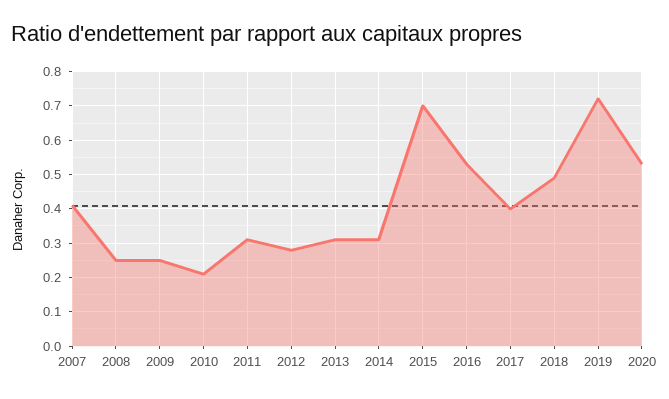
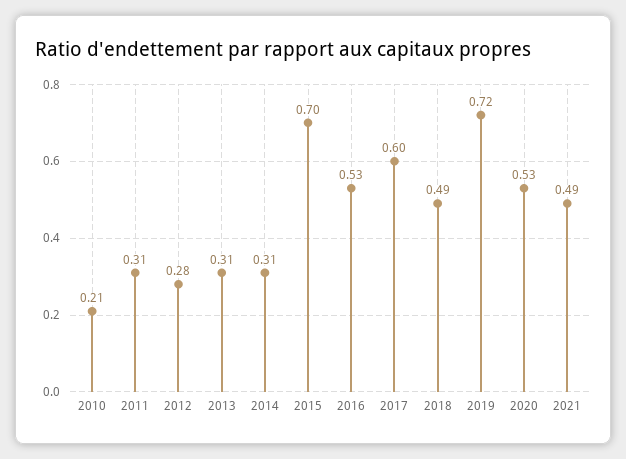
2007: 0.4 -> none
2008: 0.25 -> none
2009: 0.25 -> none
2017: 0.4 -> 0.6
2021: none -> 0.49

